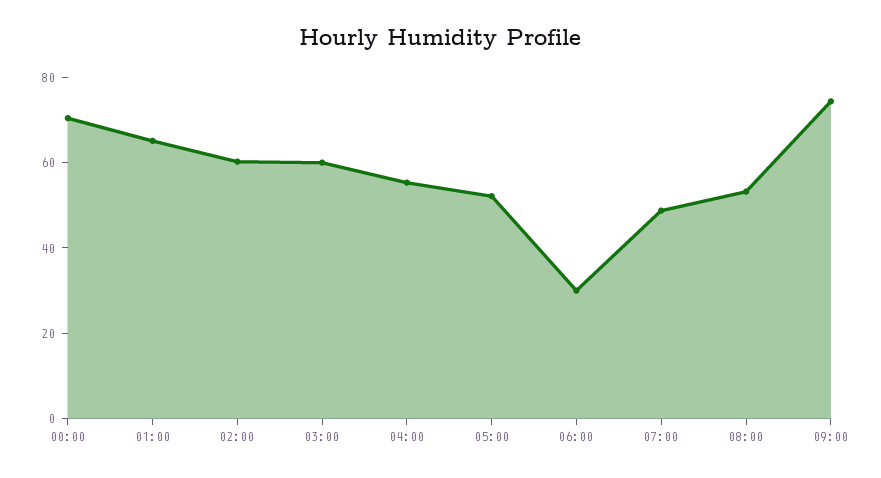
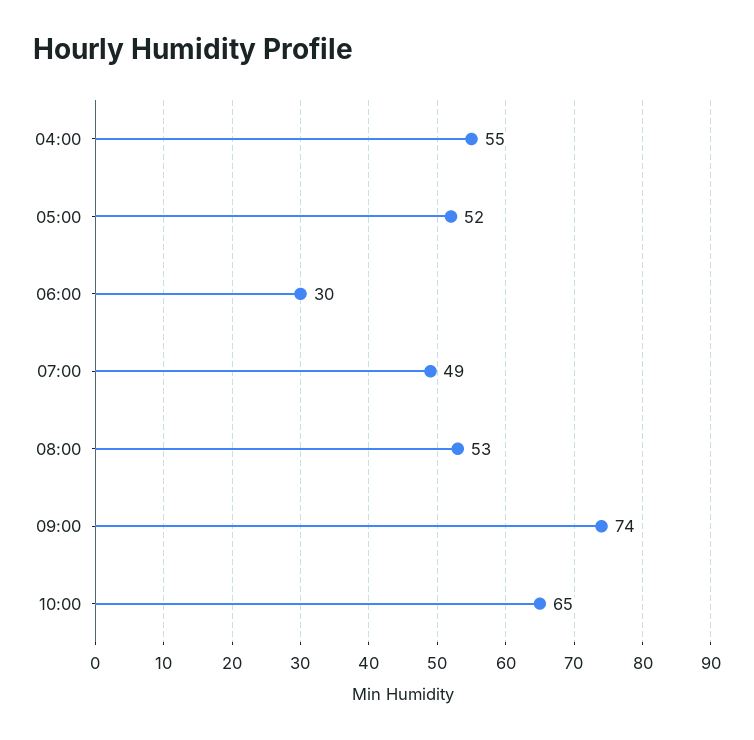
00:00: 70 -> none
01:00: 65 -> none
02:00: 60 -> none
03:00: 60 -> none
10:00: none -> 65

